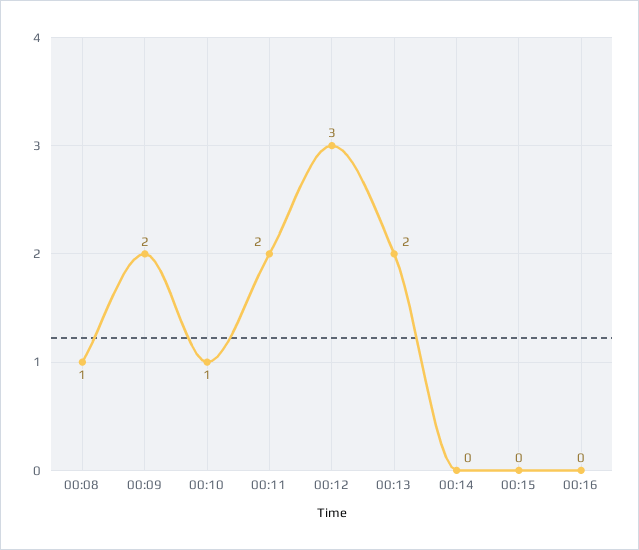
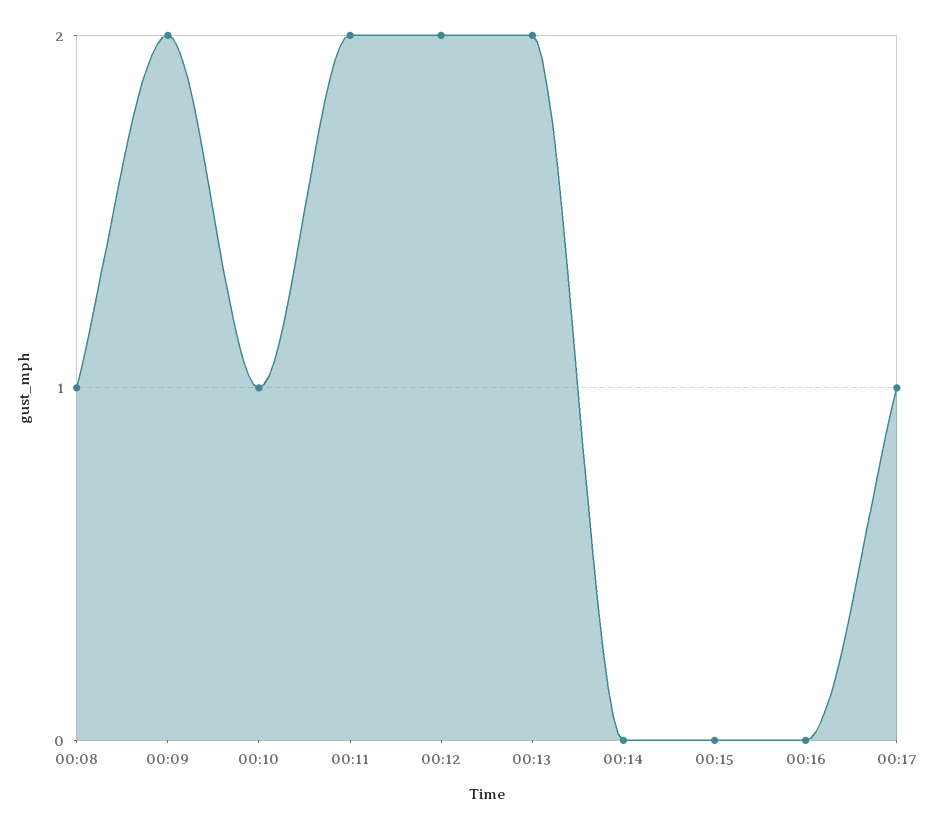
00:12: 3 -> 2
00:17: none -> 1

